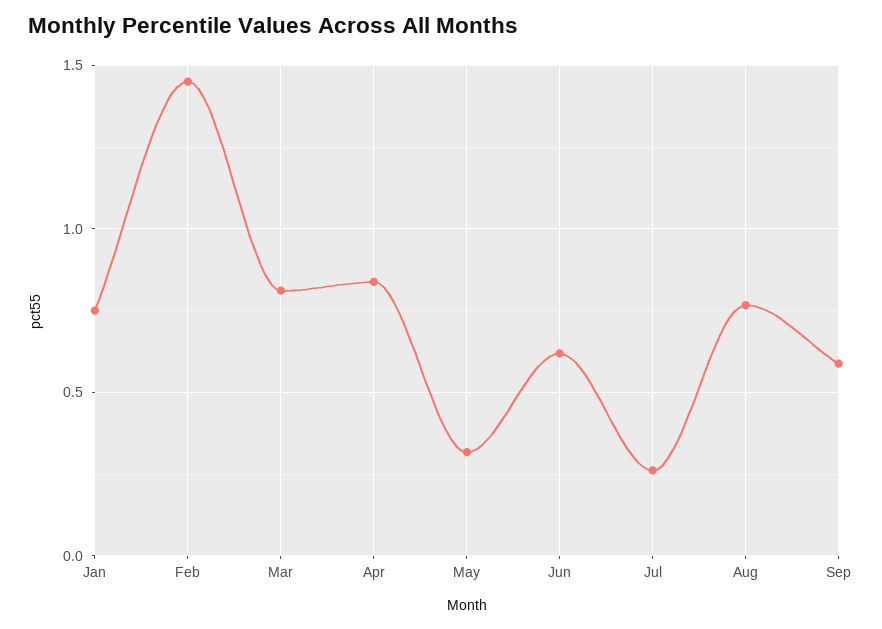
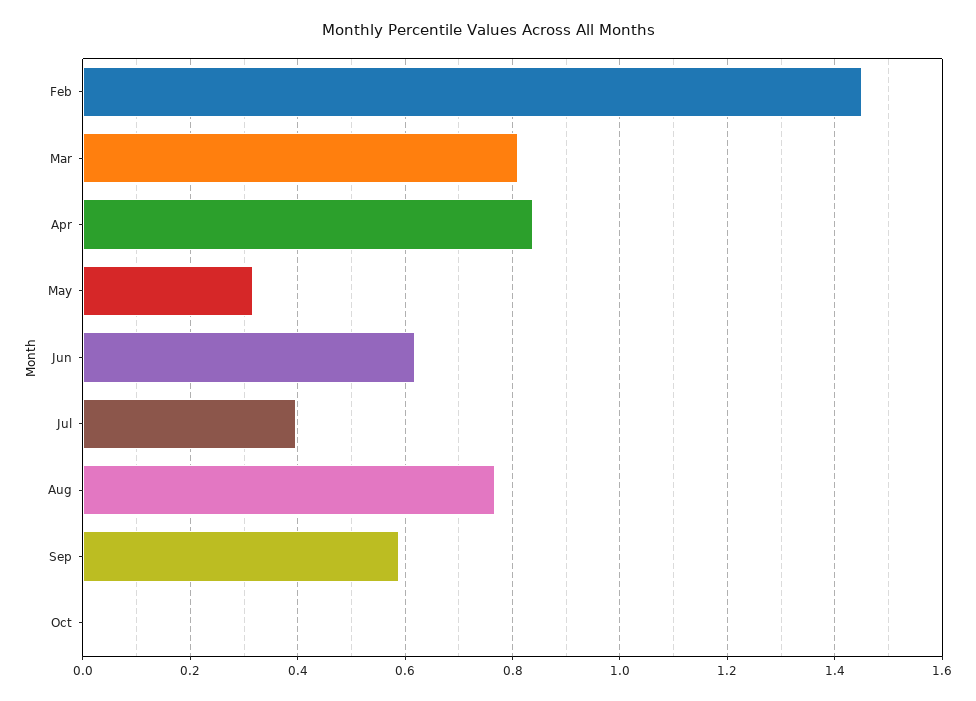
Jan: 0.75 -> none
Jul: 0.25 -> 0.4
Oct: none -> 0

